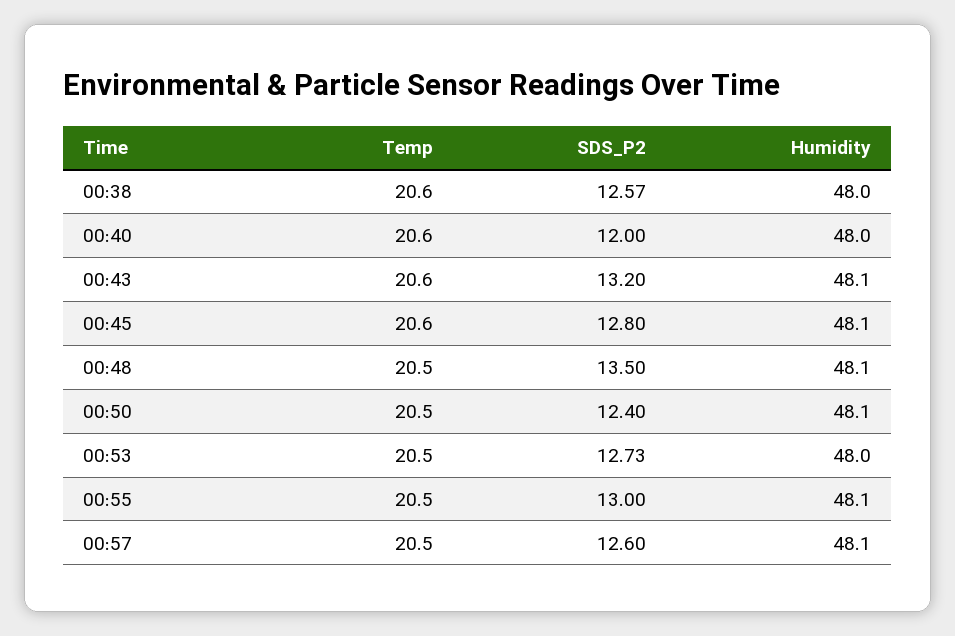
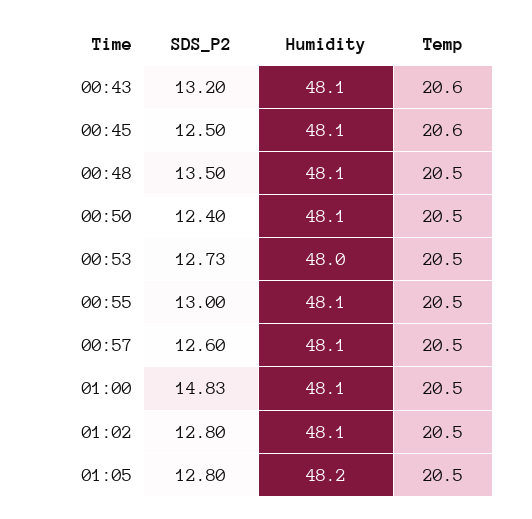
Temp, 00:38: 20.6 -> none
SDS_P2, 00:38: 12.57 -> none
Humidity, 00:38: 48 -> none
Temp, 00:40: 20.6 -> none
SDS_P2, 00:40: 12 -> none
Humidity, 00:40: 48 -> none
SDS_P2, 00:45: 12.8 -> 12.5
SDS_P2, 01:00: none -> 14.83
Humidity, 01:00: none -> 48.1
Temp, 01:00: none -> 20.5
SDS_P2, 01:02: none -> 12.8
Humidity, 01:02: none -> 48.1
Temp, 01:02: none -> 20.5
SDS_P2, 01:05: none -> 12.8
Humidity, 01:05: none -> 48.2
Temp, 01:05: none -> 20.5

